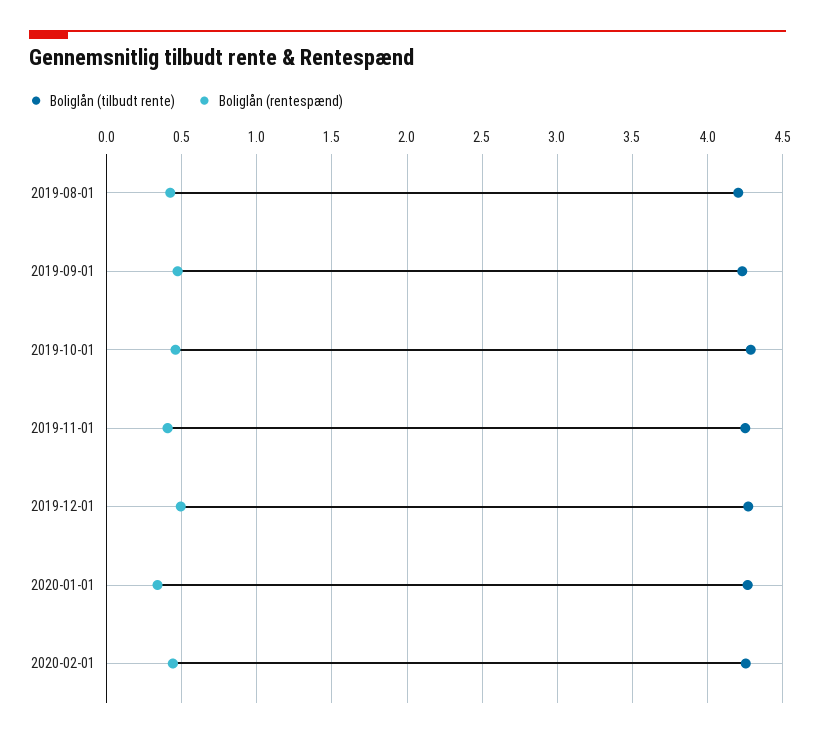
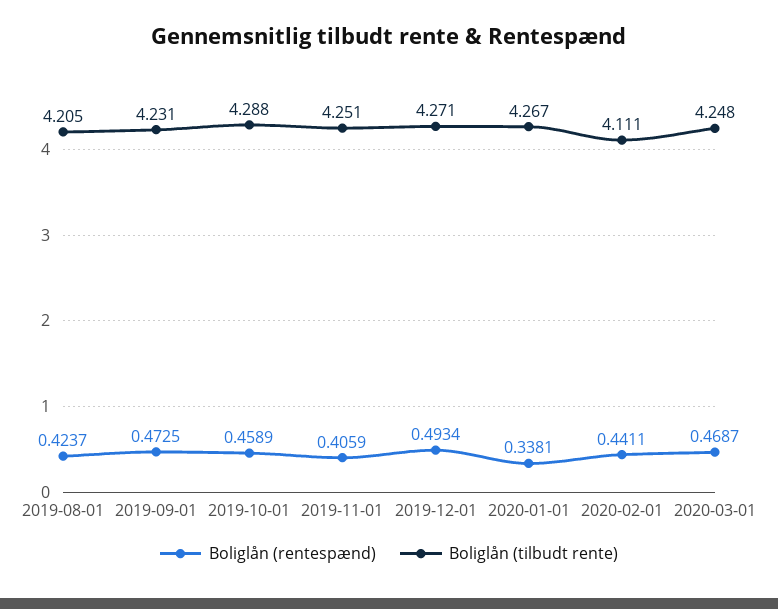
Boliglån (tilbudt rente), 2020-02-01: 4.25 -> 4.111
Boliglån (rentespænd), 2020-03-01: none -> 0.4687
Boliglån (tilbudt rente), 2020-03-01: none -> 4.248

